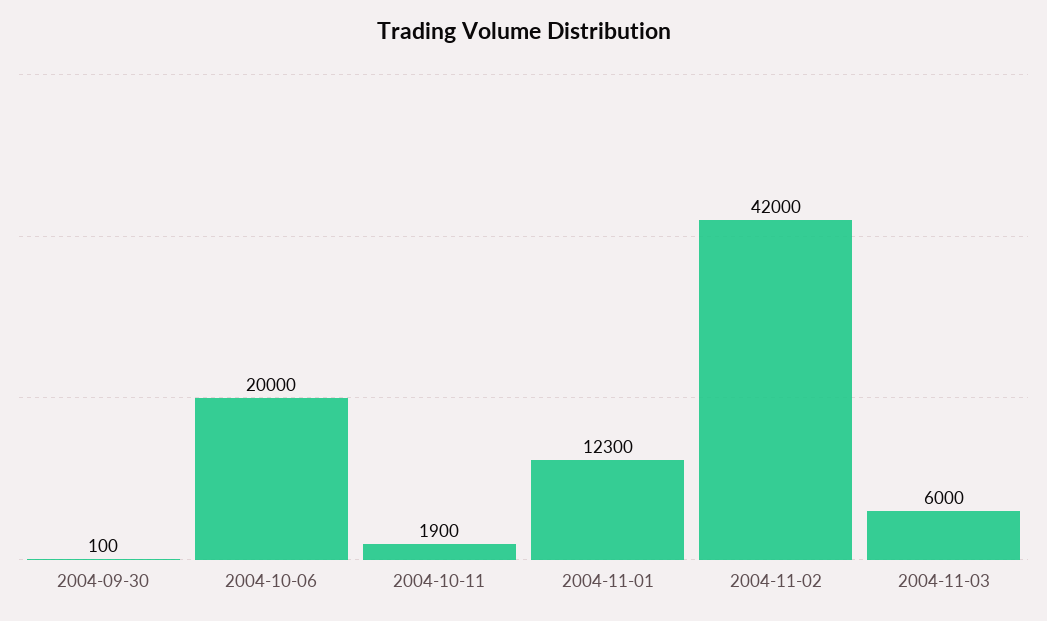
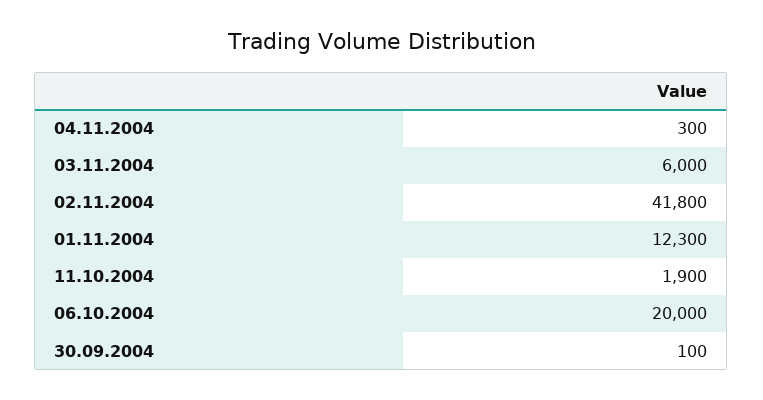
2004-11-02: 42000 -> 41800
04.11.2004: none -> 300

